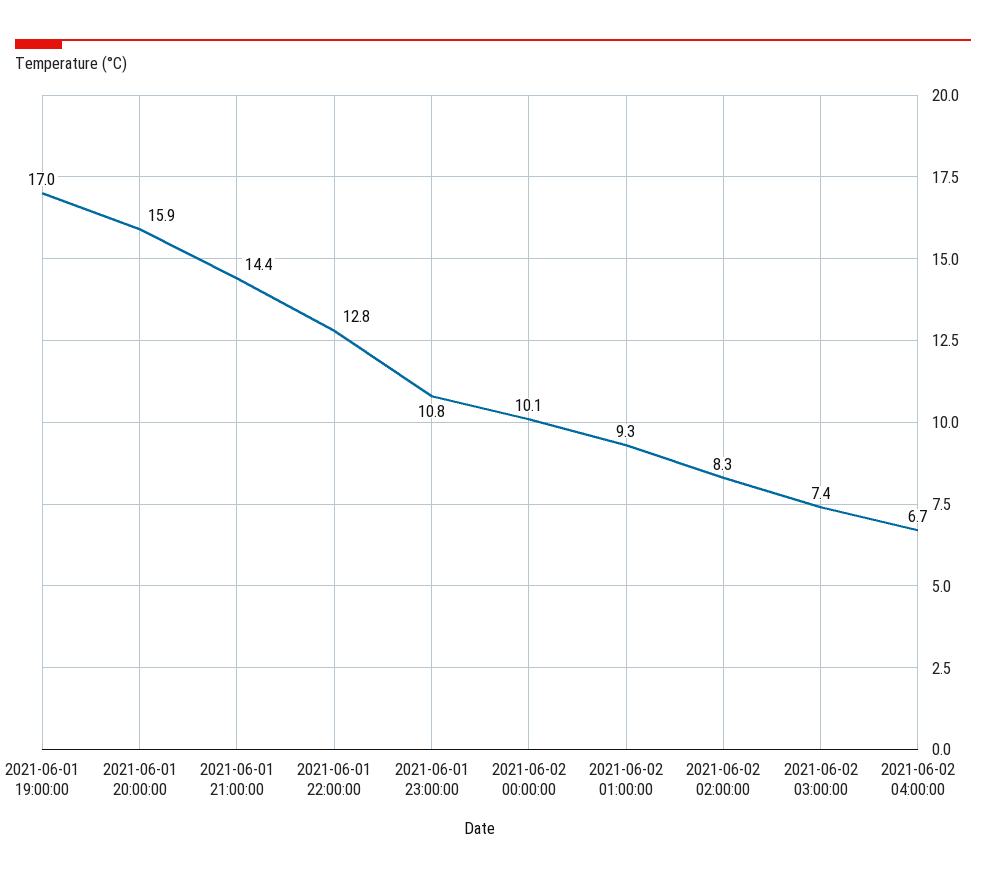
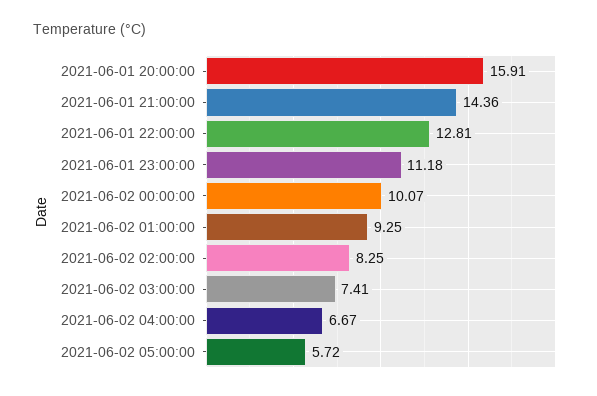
2021-06-01 19:00:00: 17 -> none
2021-06-01 23:00:00: 10.8 -> 11.18
2021-06-02 05:00:00: none -> 5.72

